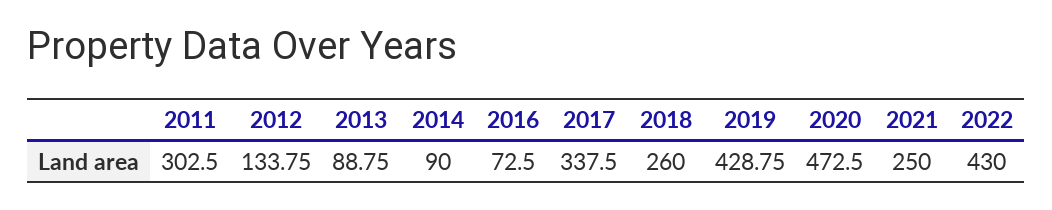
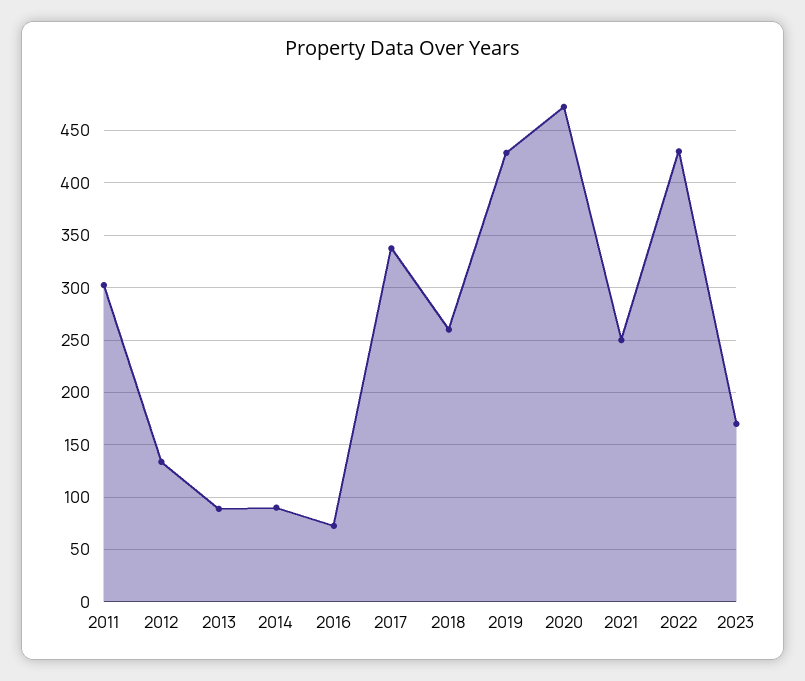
2023: none -> 170

